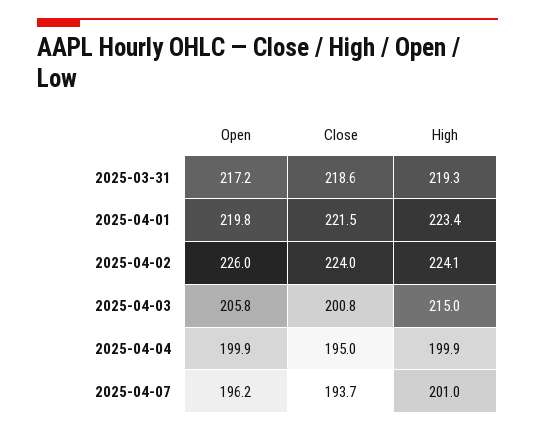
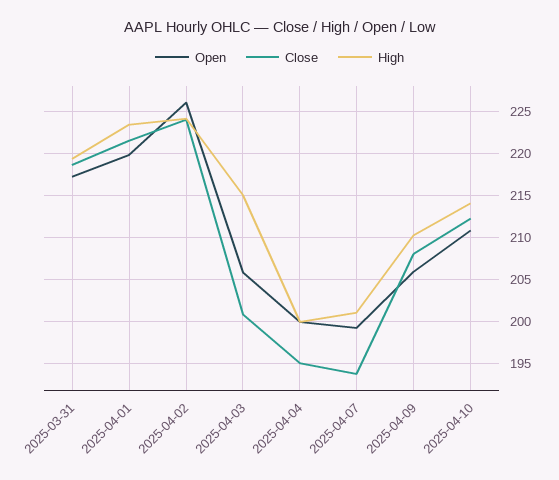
Open, 2025-04-07: 196.2 -> 199
Open, 2025-04-09: none -> 206
Close, 2025-04-09: none -> 208
High, 2025-04-09: none -> 210
Open, 2025-04-10: none -> 211
Close, 2025-04-10: none -> 212
High, 2025-04-10: none -> 214

